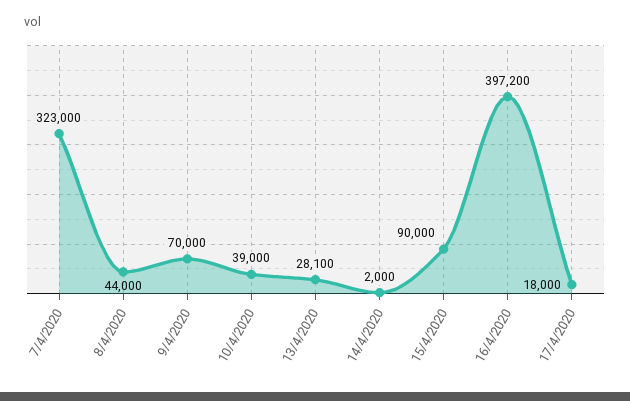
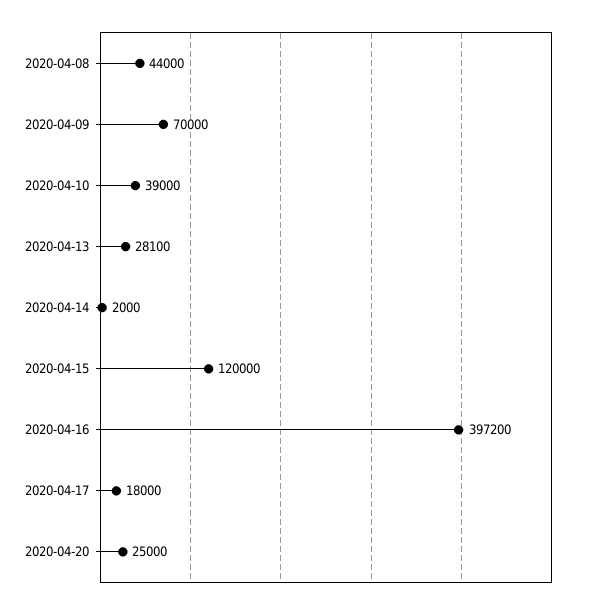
7/4/2020: 323000 -> none
15/4/2020: 90000 -> 120000
2020-04-20: none -> 25000

